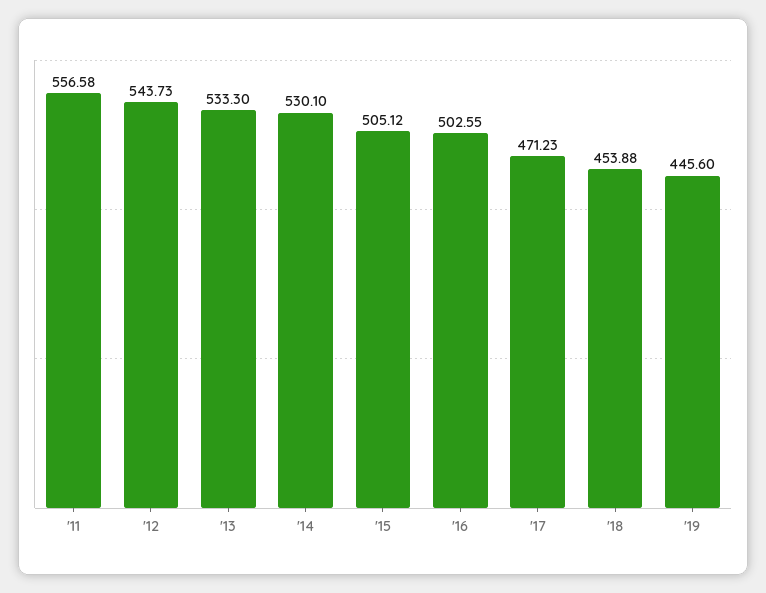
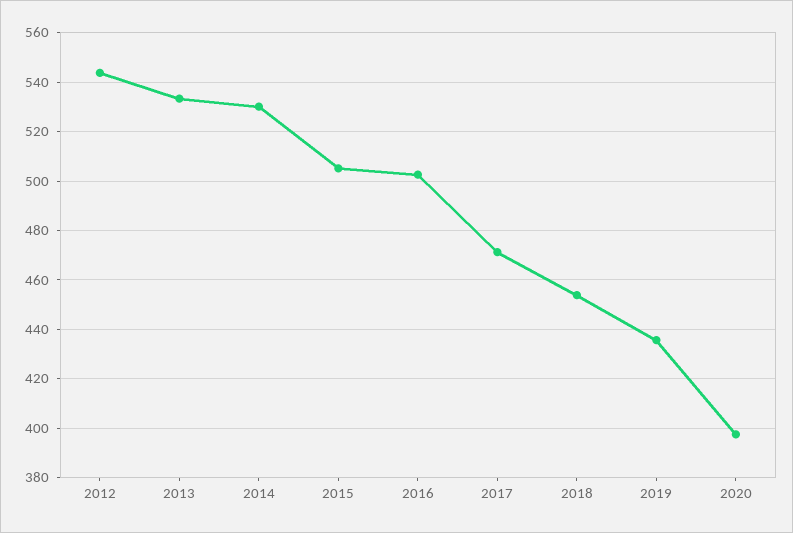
'11: 556.58 -> none
'19: 445.6 -> 435
2020: none -> 397.5

